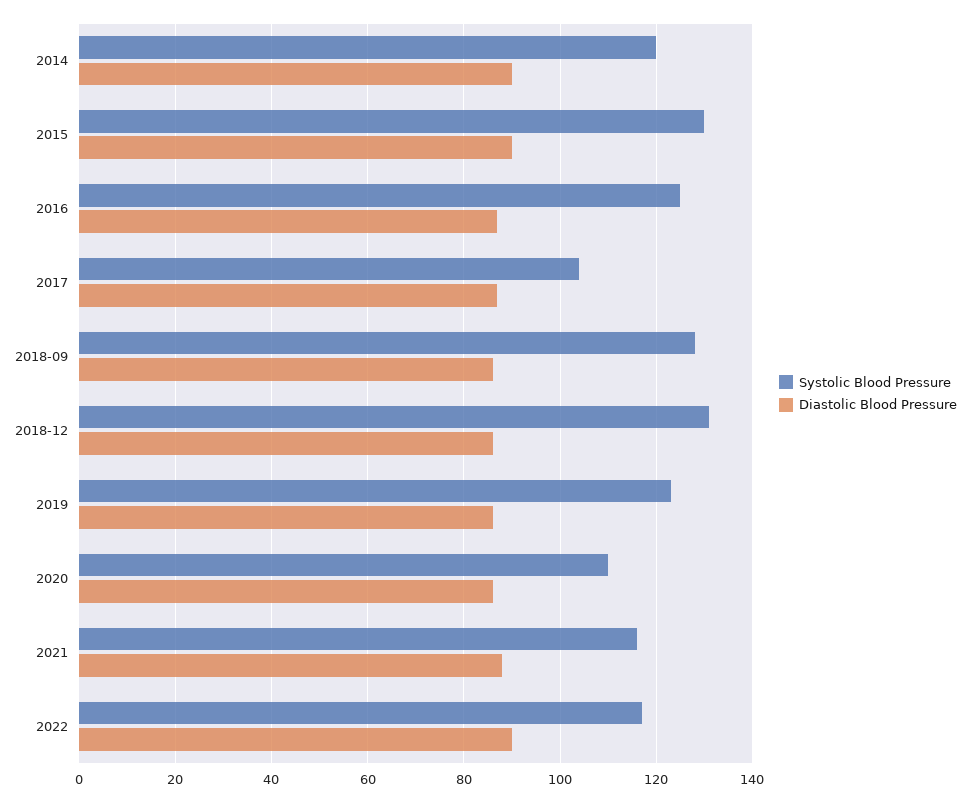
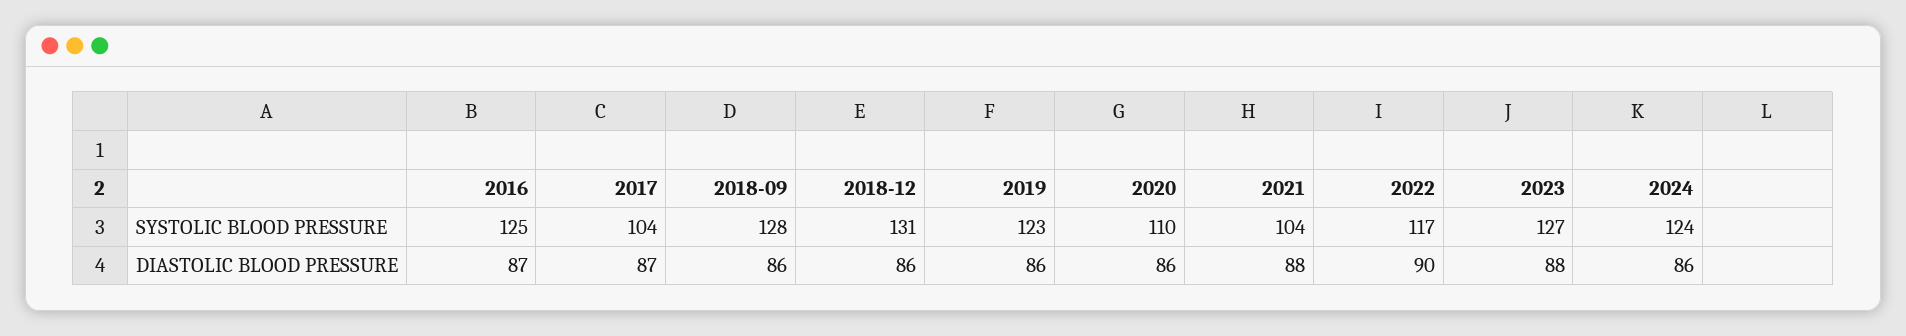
Systolic Blood Pressure, 2014: 120 -> none
Diastolic Blood Pressure, 2014: 90 -> none
Systolic Blood Pressure, 2015: 130 -> none
Diastolic Blood Pressure, 2015: 90 -> none
Systolic Blood Pressure, 2021: 115 -> 104
Systolic Blood Pressure, 2023: none -> 127
Systolic Blood Pressure, 2024: none -> 124
Diastolic Blood Pressure, 2023: none -> 88
Diastolic Blood Pressure, 2024: none -> 86

